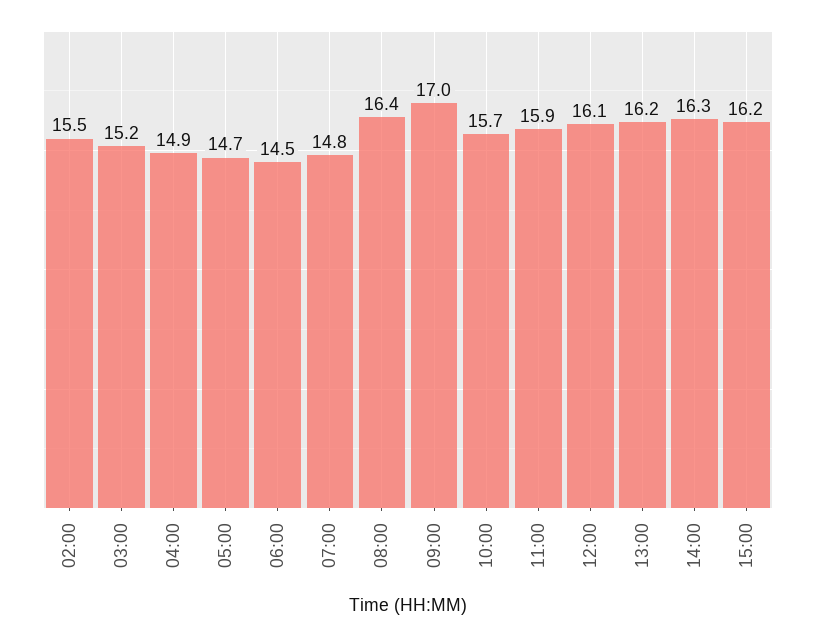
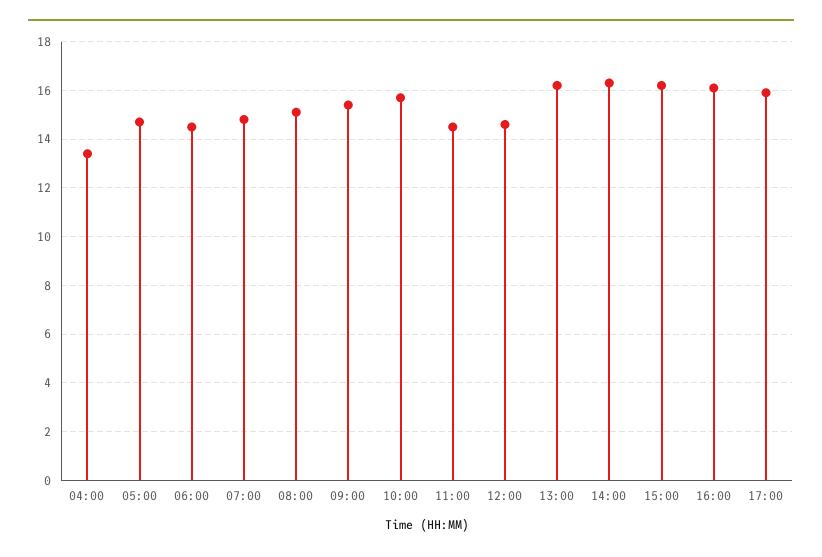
02:00: 15.5 -> none
03:00: 15.2 -> none
04:00: 14.9 -> 13.5
08:00: 16.4 -> 15
09:00: 17 -> 15.5
11:00: 15.9 -> 14.5
12:00: 16.1 -> 14.5
16:00: none -> 16
17:00: none -> 16

